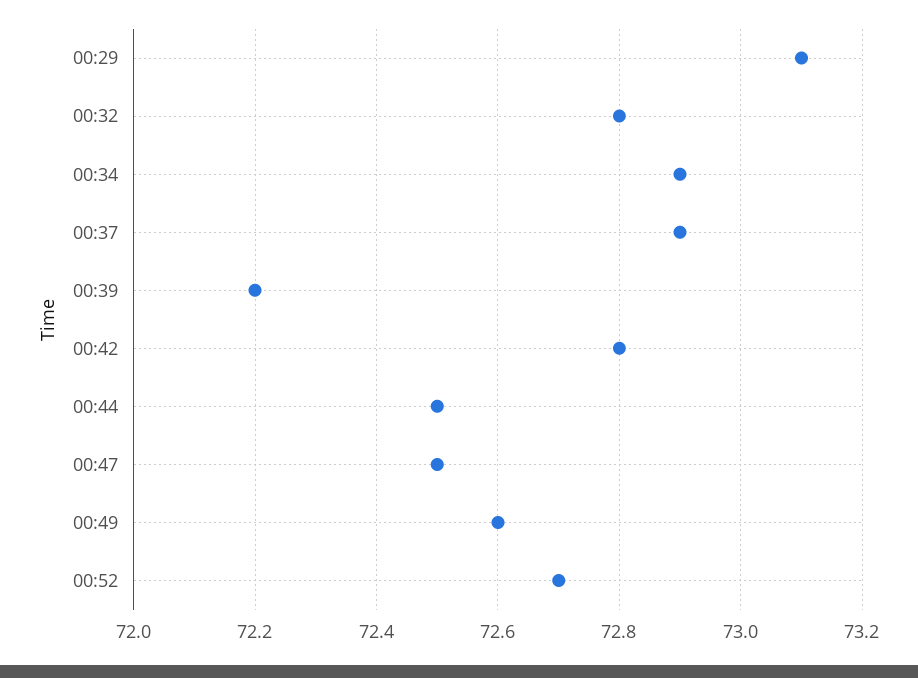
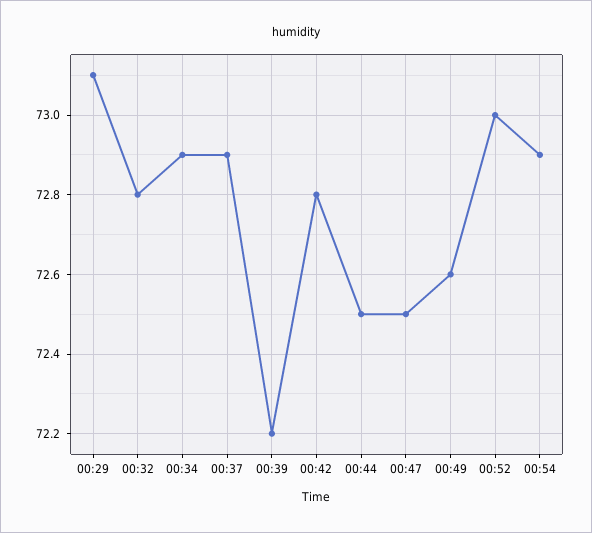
00:52: 72.7 -> 73
00:54: none -> 72.9

